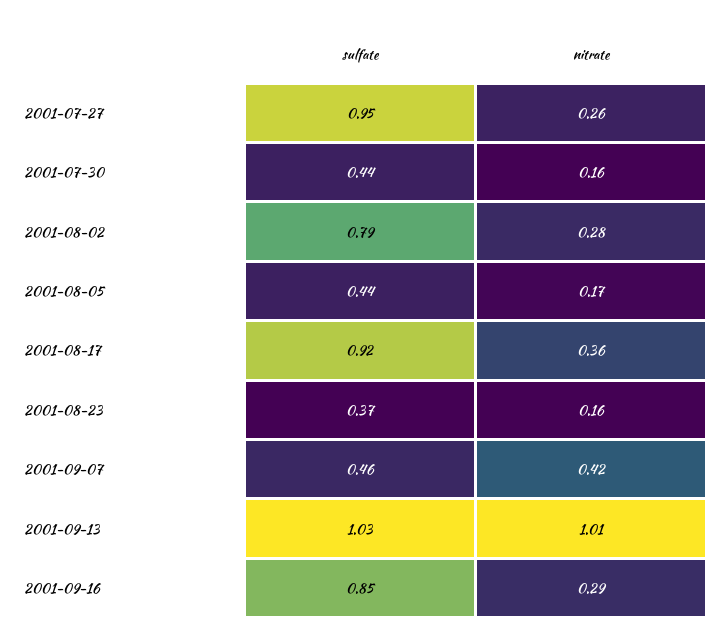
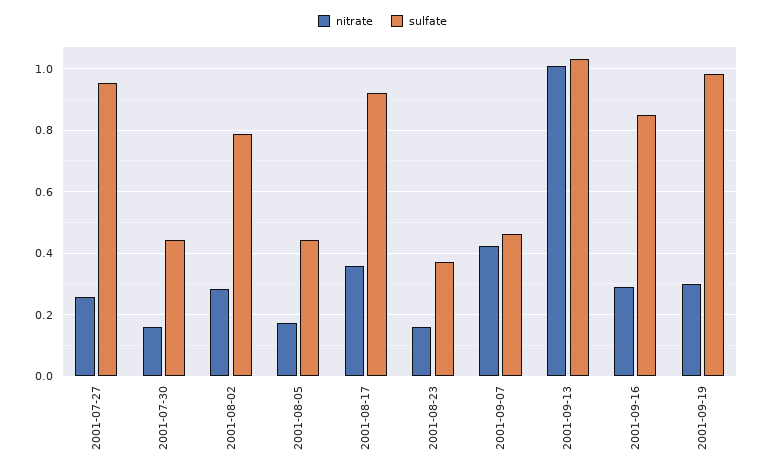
nitrate, 2001-09-19: none -> 0.3
sulfate, 2001-09-19: none -> 0.98

